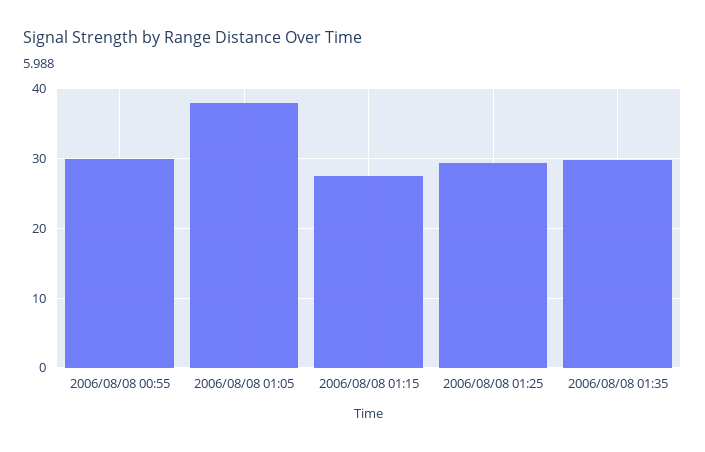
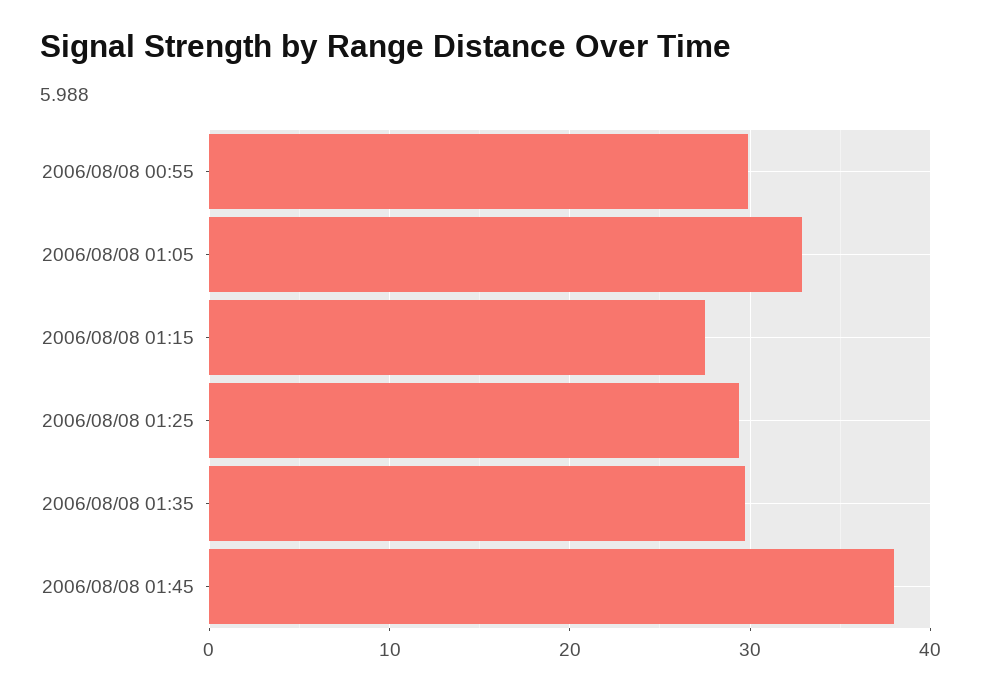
2006/08/08 01:05: 38 -> 33
2006/08/08 01:45: none -> 38

